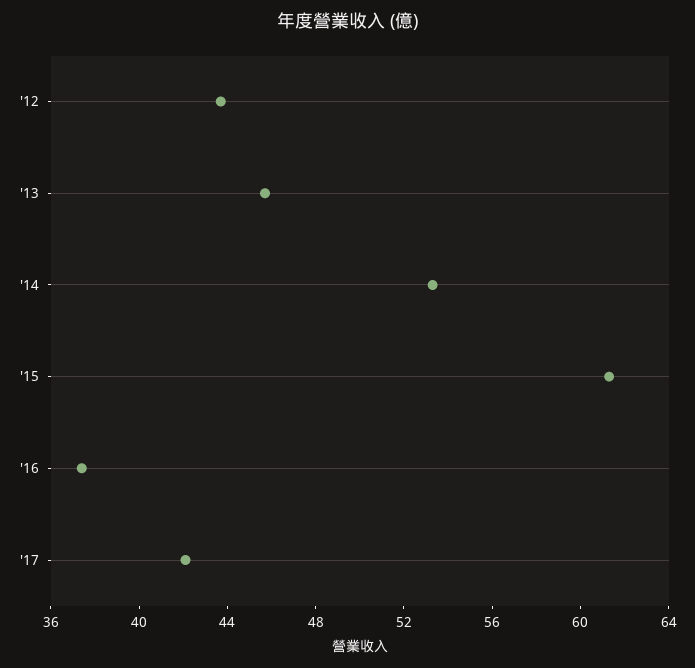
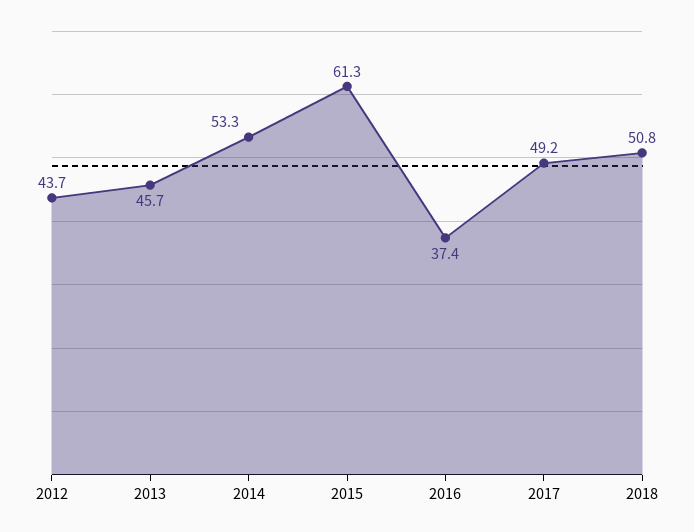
'17: 42 -> 49.2
2018: none -> 50.8

